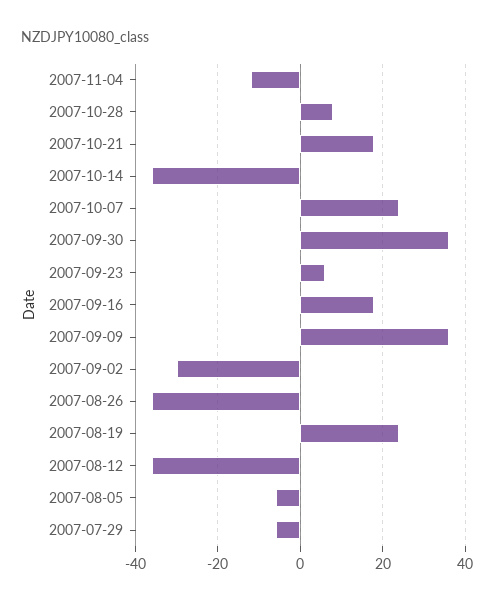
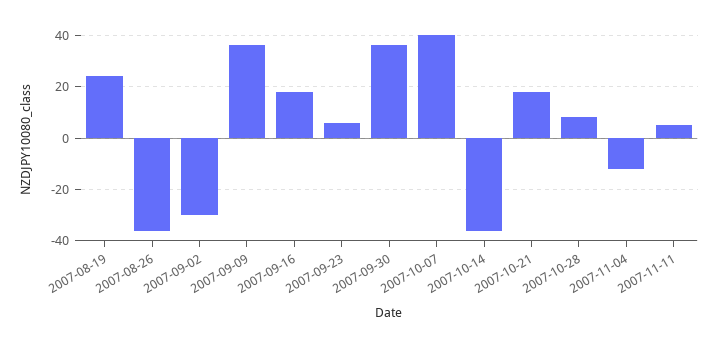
2007-10-07: 25 -> 40
2007-08-12: -35 -> none
2007-08-05: -5 -> none
2007-07-29: -5 -> none
2007-11-11: none -> 5

